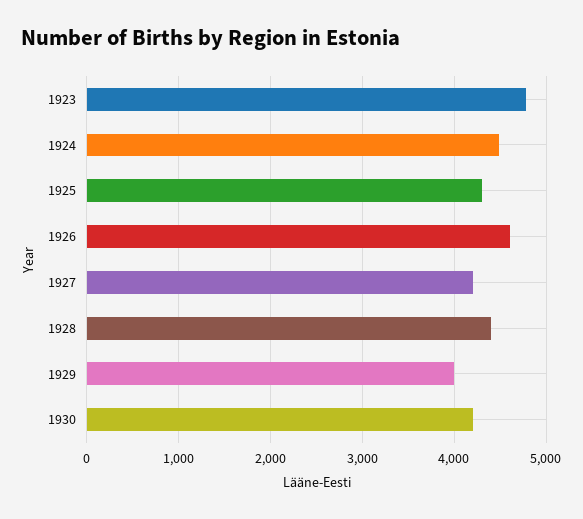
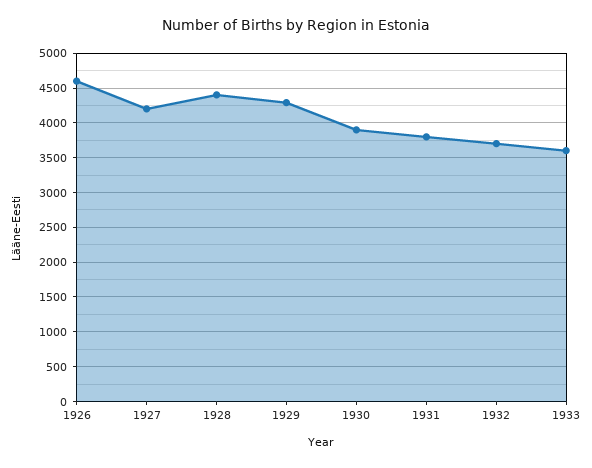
1923: 4800 -> none
1924: 4500 -> none
1925: 4300 -> none
1929: 4000 -> 4300
1930: 4200 -> 3900
1931: none -> 3800
1932: none -> 3700
1933: none -> 3600

